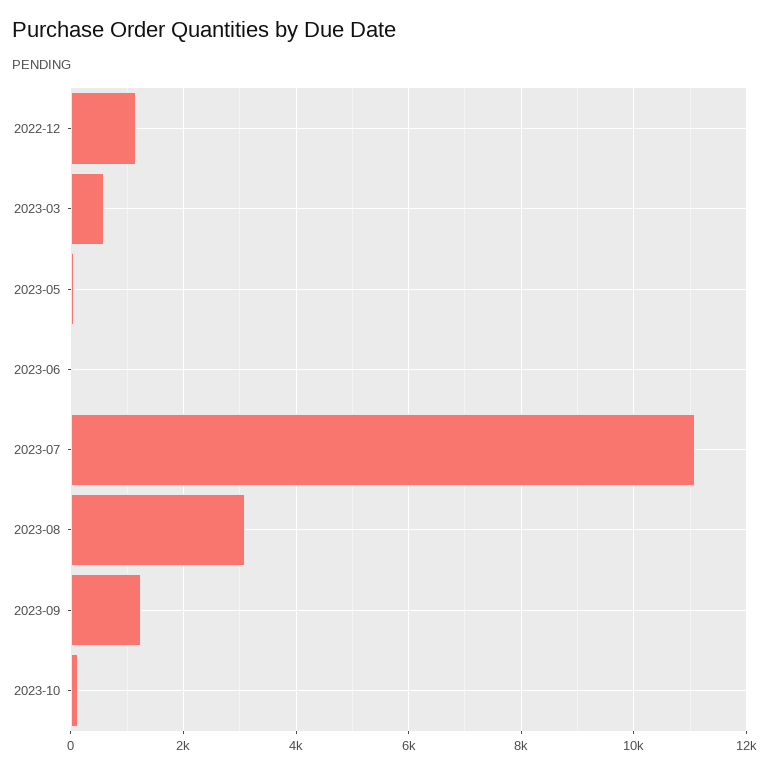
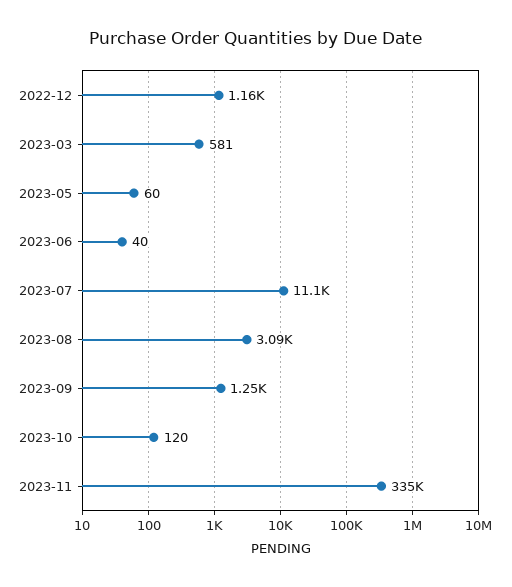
2023-11: none -> 335000

